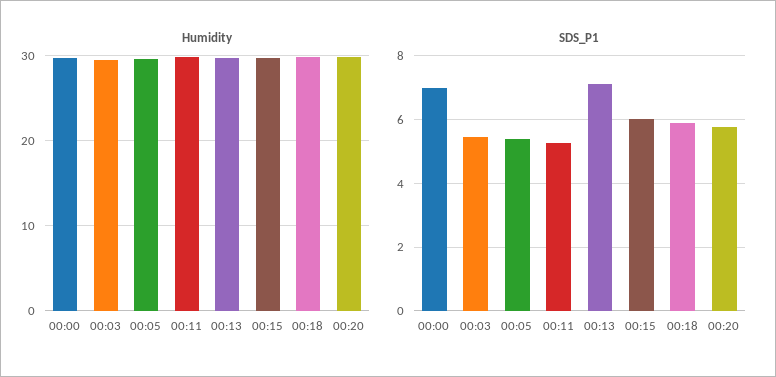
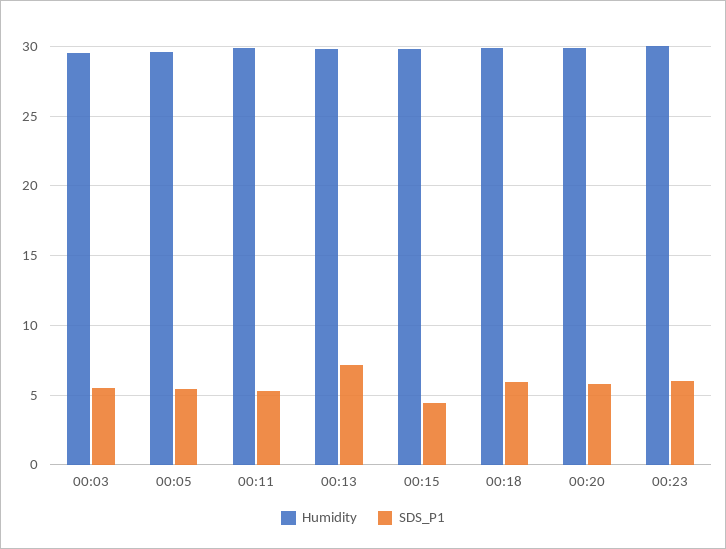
Humidity, 00:00: 30 -> none
SDS_P1, 00:00: 7 -> none
SDS_P1, 00:15: 6 -> 4.5
Humidity, 00:23: none -> 30
SDS_P1, 00:23: none -> 6

